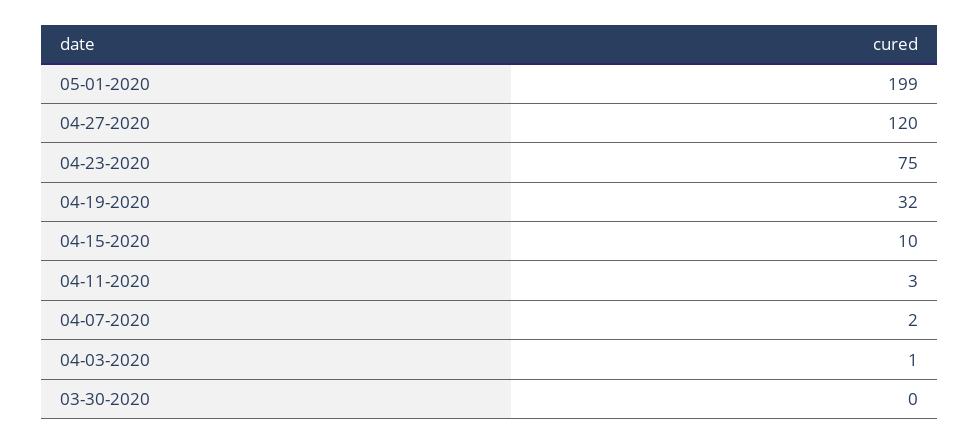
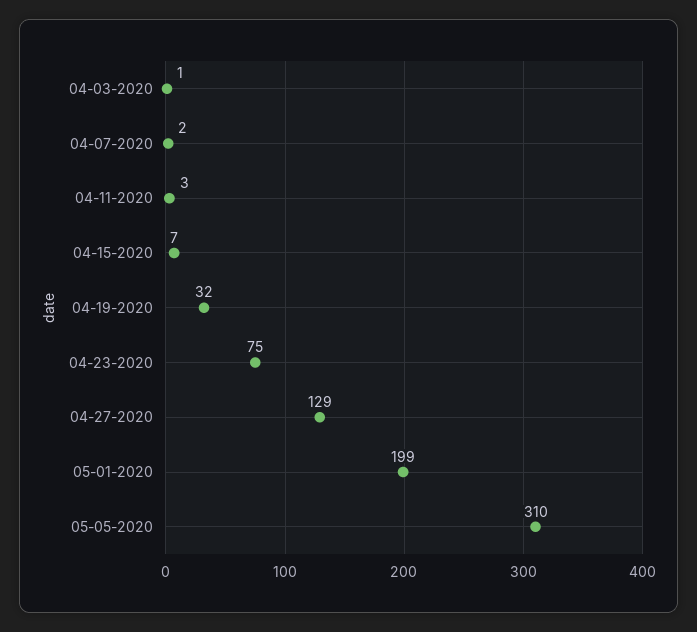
04-27-2020: 120 -> 129
04-15-2020: 10 -> 7
03-30-2020: 0 -> none
05-05-2020: none -> 310

